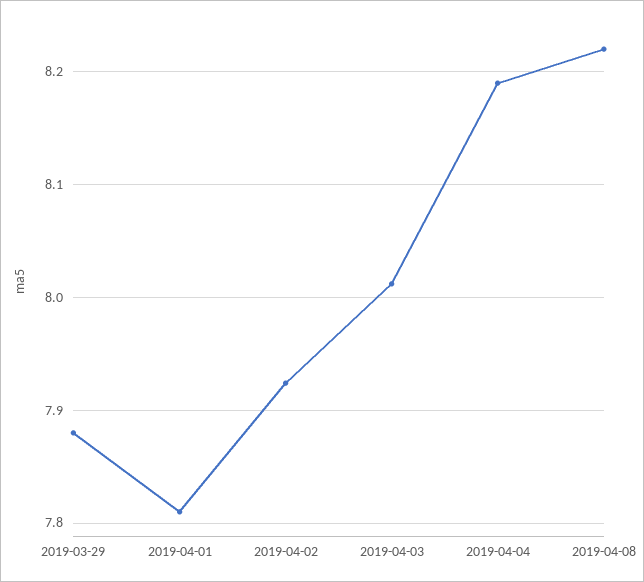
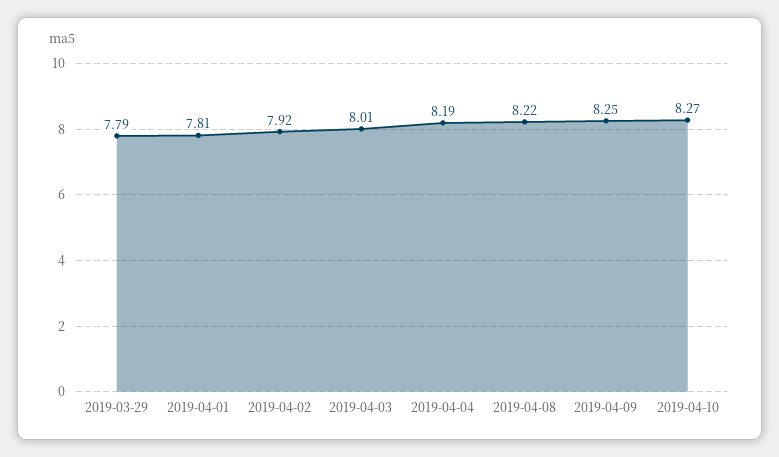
2019-03-29: 7.88 -> 7.79
2019-04-09: none -> 8.25
2019-04-10: none -> 8.27

